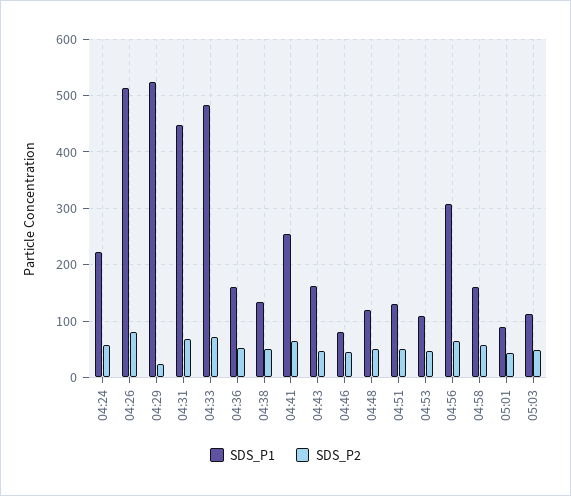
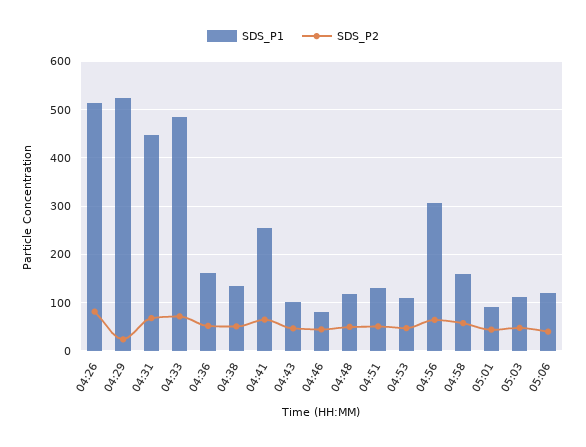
SDS_P1, 04:24: 220 -> none
SDS_P2, 04:24: 60 -> none
SDS_P1, 04:43: 160 -> 100
SDS_P1, 05:06: none -> 120
SDS_P2, 05:06: none -> 40

